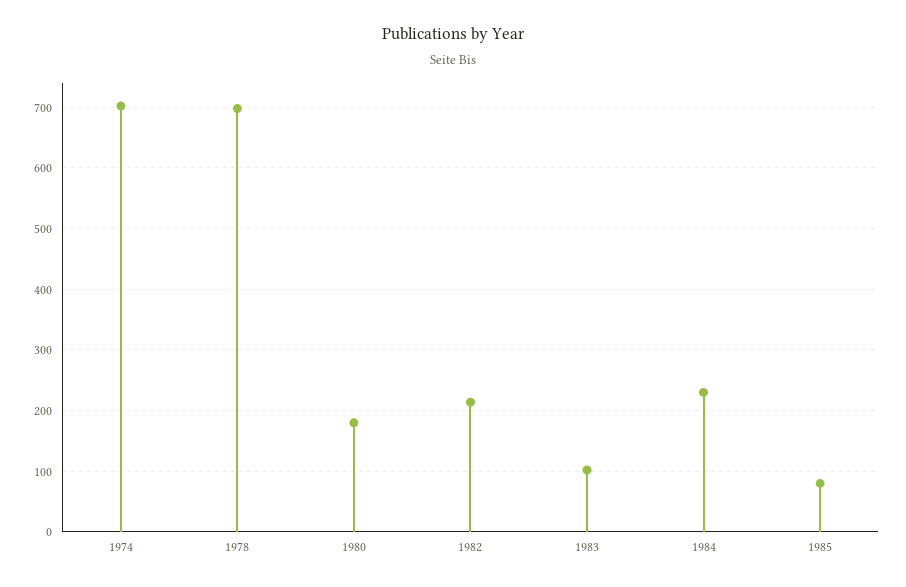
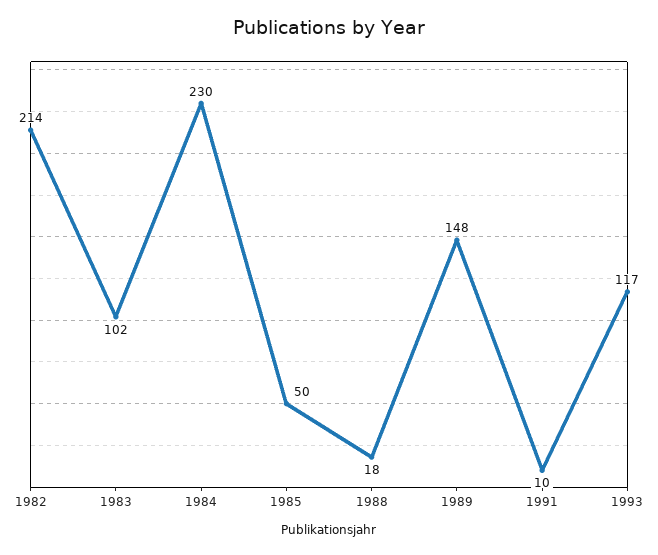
1974: 700 -> none
1978: 700 -> none
1980: 180 -> none
1985: 80 -> 50
1988: none -> 18
1989: none -> 148
1991: none -> 10
1993: none -> 117

